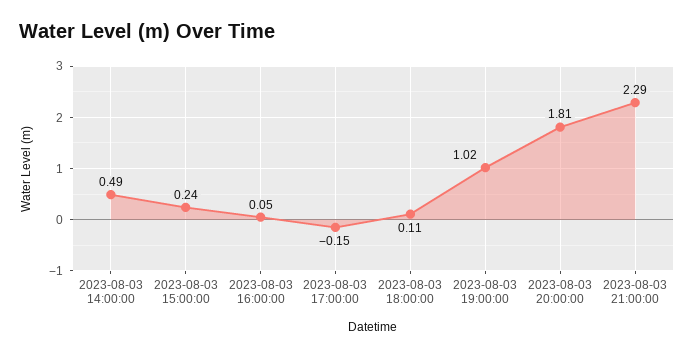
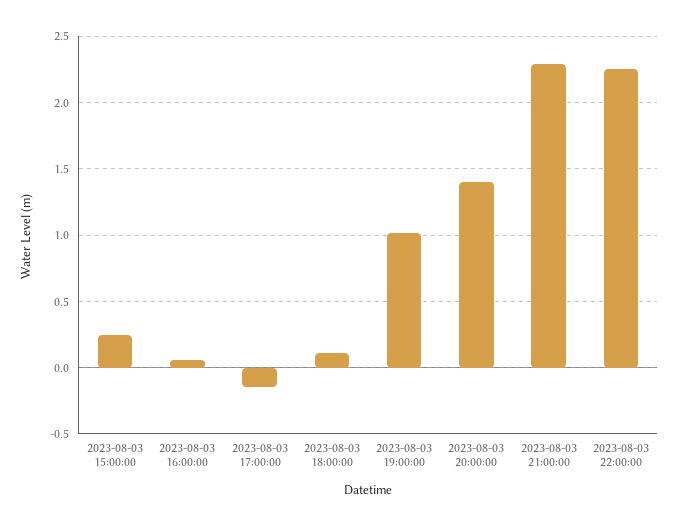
2023-08-03 14:00:00: 0.49 -> none
2023-08-03 20:00:00: 1.81 -> 1.4
2023-08-03 22:00:00: none -> 2.25

